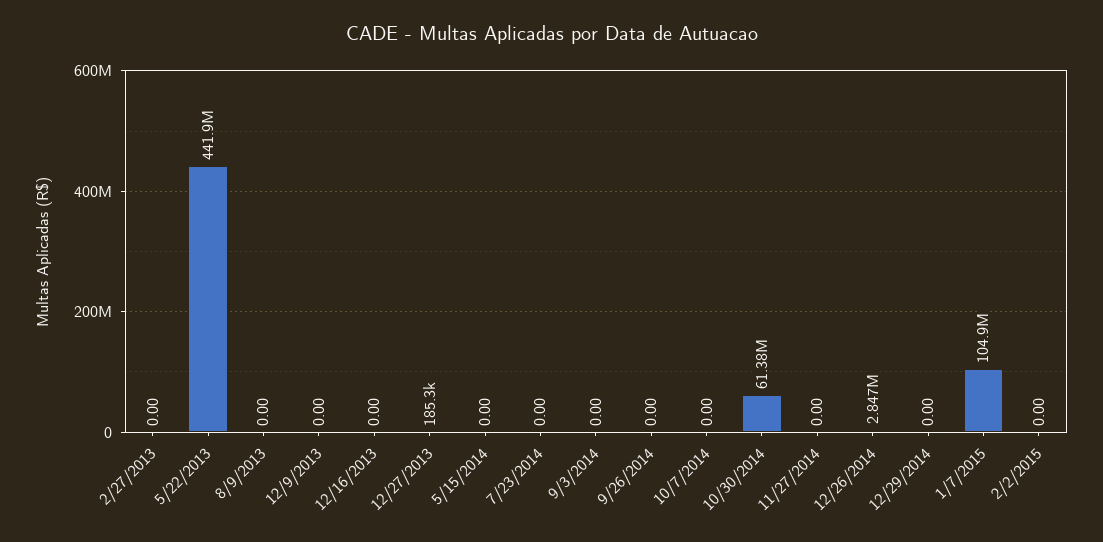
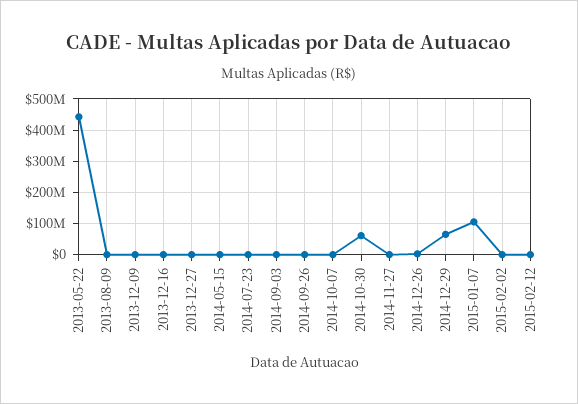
2/27/2013: 0 -> none
12/29/2014: 0 -> 60000000
2015-02-12: none -> 0

